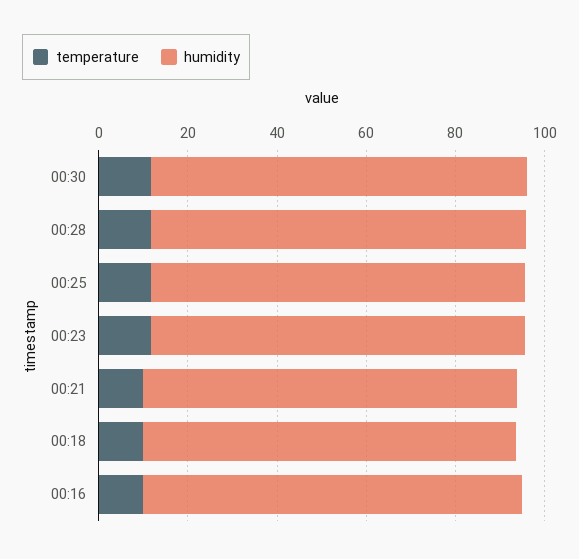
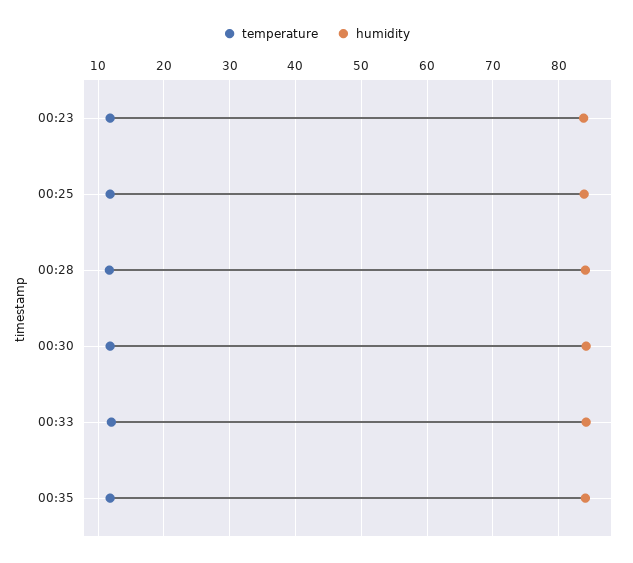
temperature, 00:21: 10 -> none
humidity, 00:21: 85 -> none
temperature, 00:18: 10 -> none
humidity, 00:18: 85 -> none
temperature, 00:16: 10 -> none
humidity, 00:16: 85 -> none
temperature, 00:33: none -> 12
humidity, 00:33: none -> 84
temperature, 00:35: none -> 12
humidity, 00:35: none -> 84

